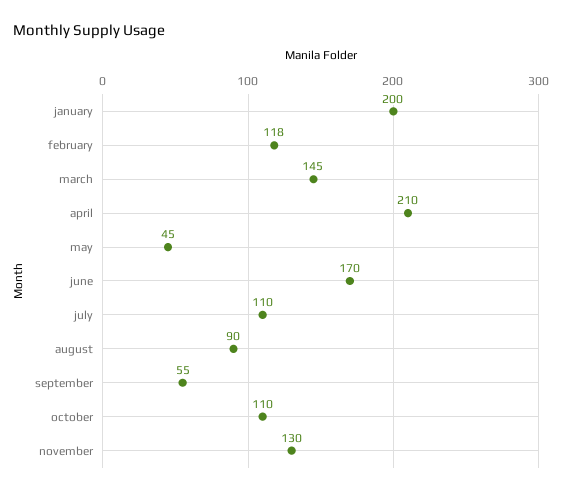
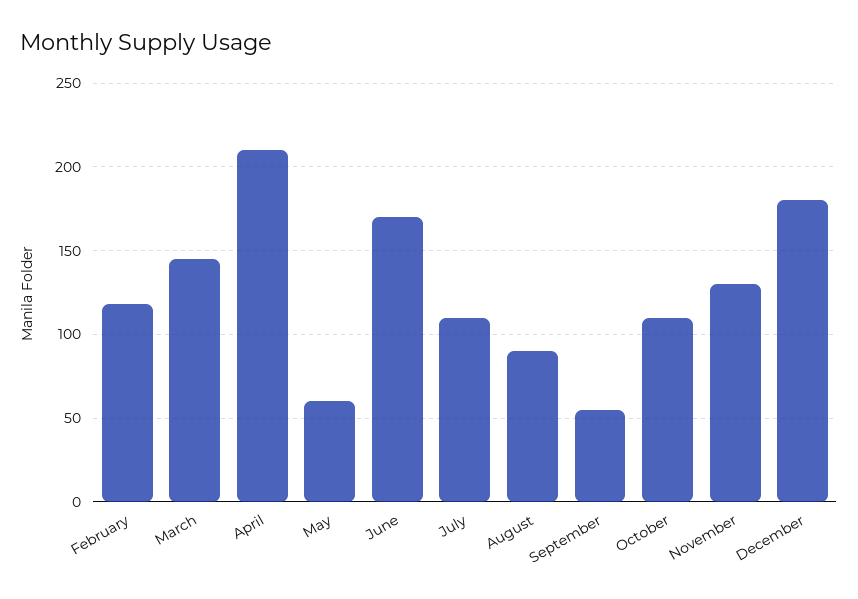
january: 200 -> none
may: 45 -> 60
December: none -> 180

